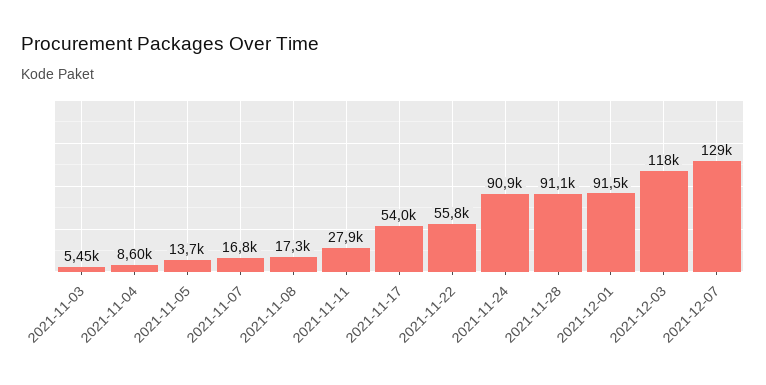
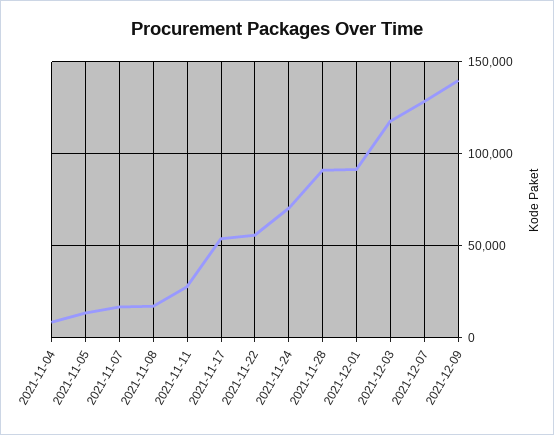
2021-11-03: 5450 -> none
2021-11-24: 90900 -> 70000
2021-12-09: none -> 140000

